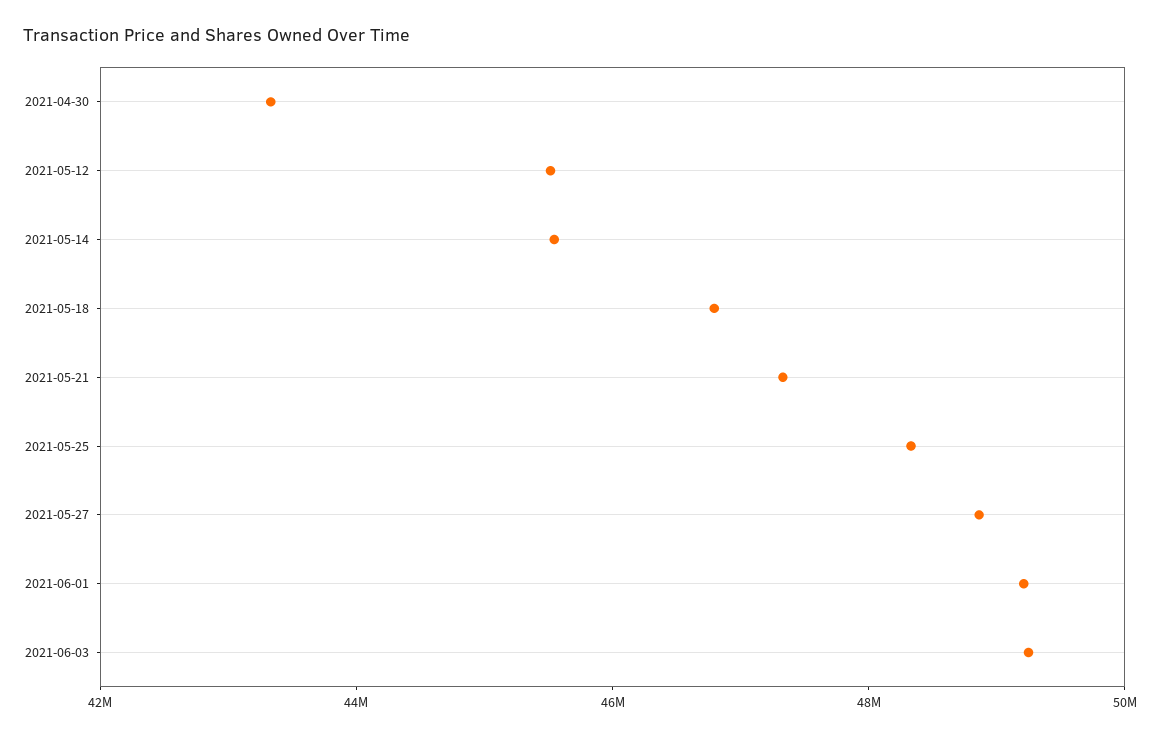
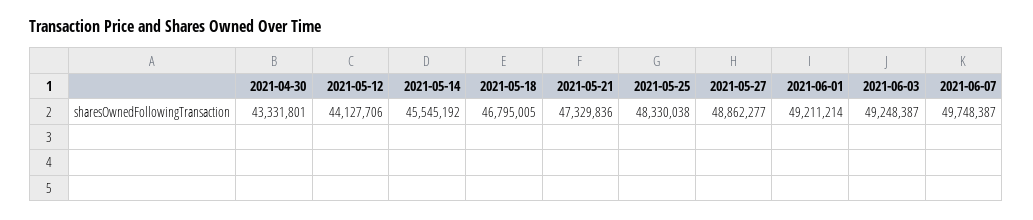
2021-05-12: 45500000 -> 44127706
2021-06-07: none -> 49748387

